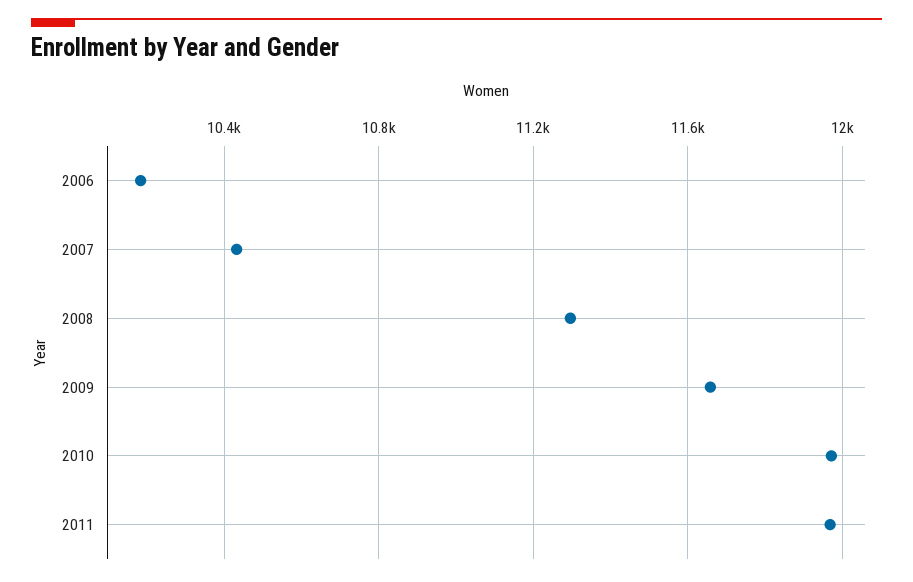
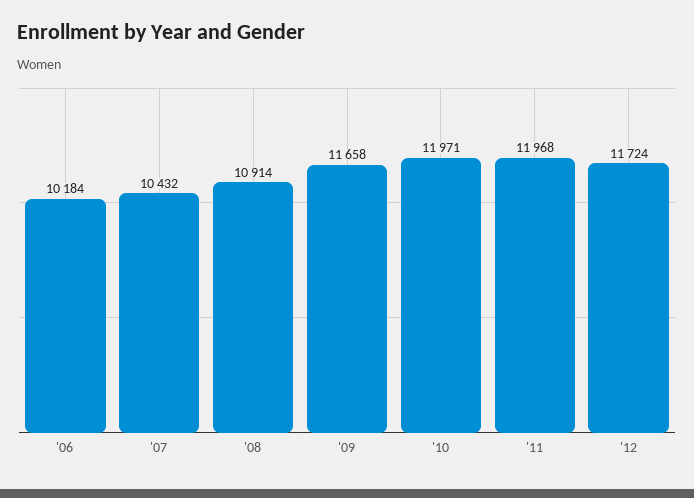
2008: 11300 -> 10914
'12: none -> 11724

